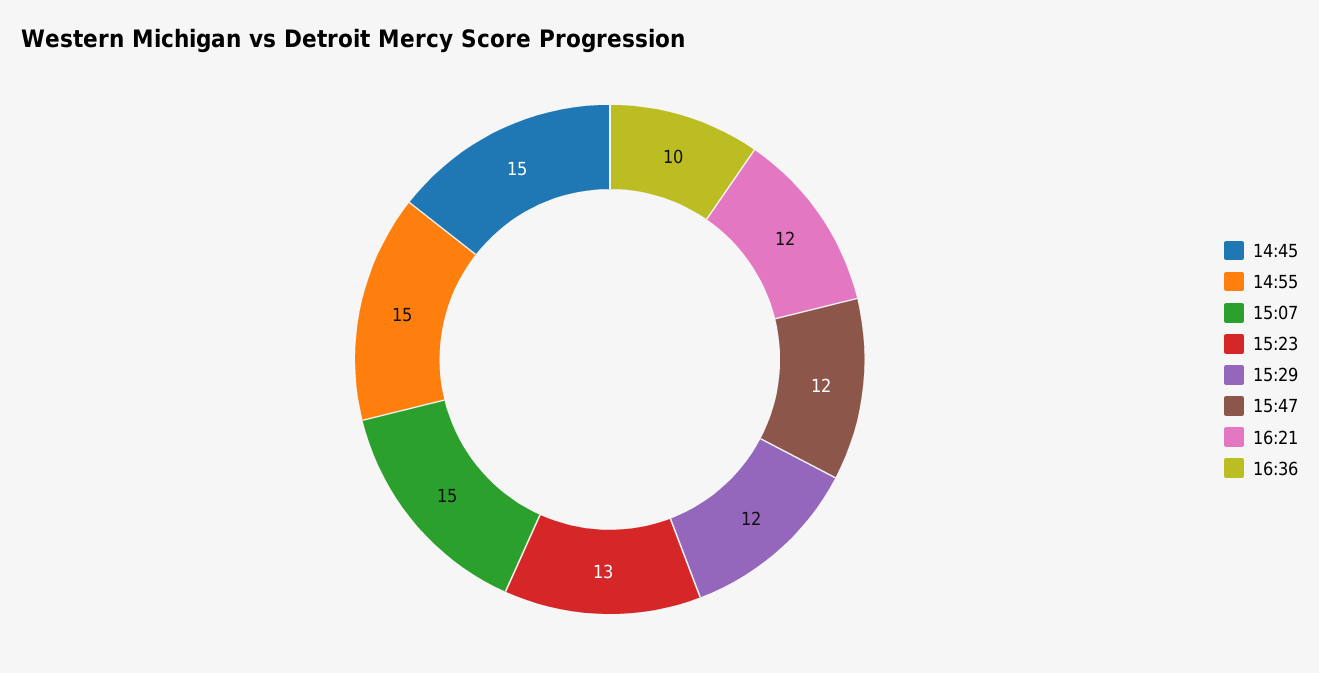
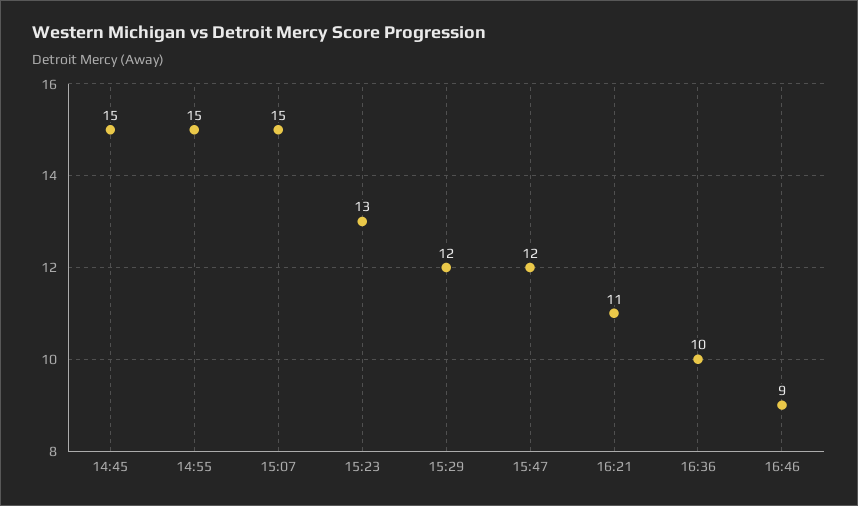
16:21: 12 -> 11
16:46: none -> 9

